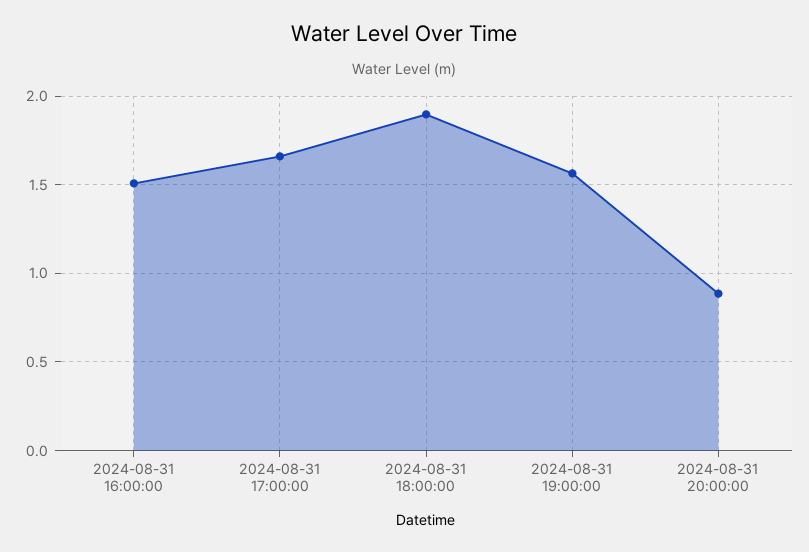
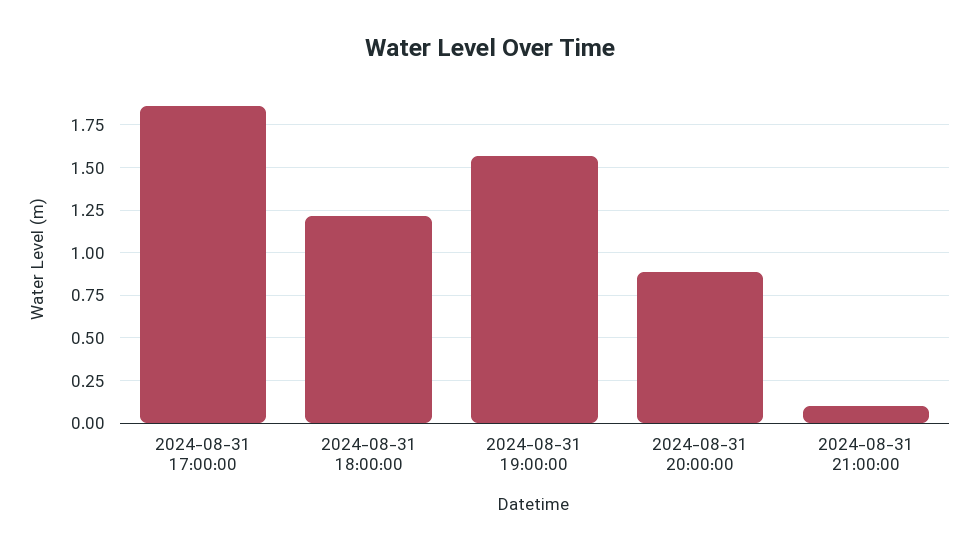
2024-08-31 16:00:00: 1.5 -> none
2024-08-31 17:00:00: 1.65 -> 1.85
2024-08-31 18:00:00: 1.9 -> 1.2
2024-08-31 21:00:00: none -> 0.1

